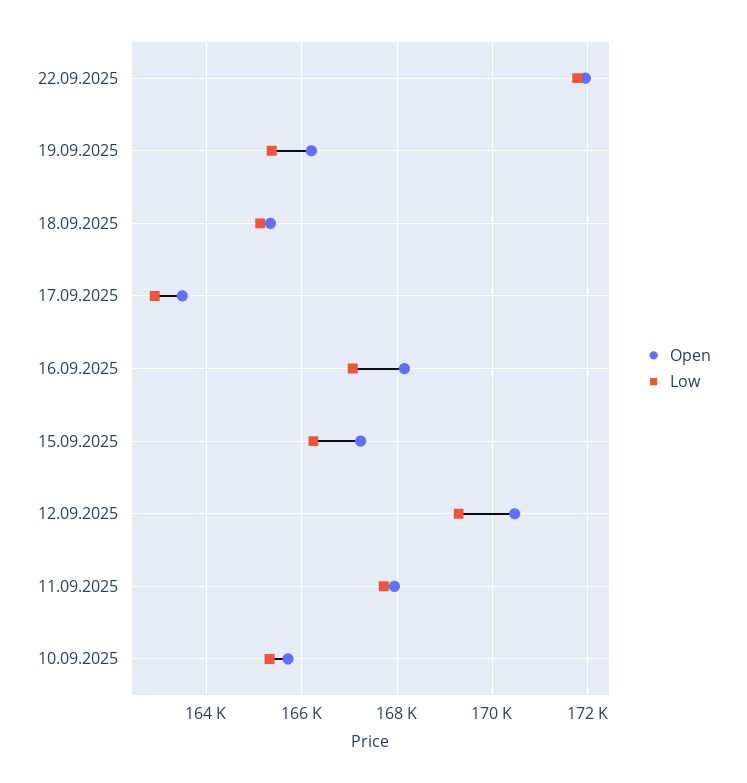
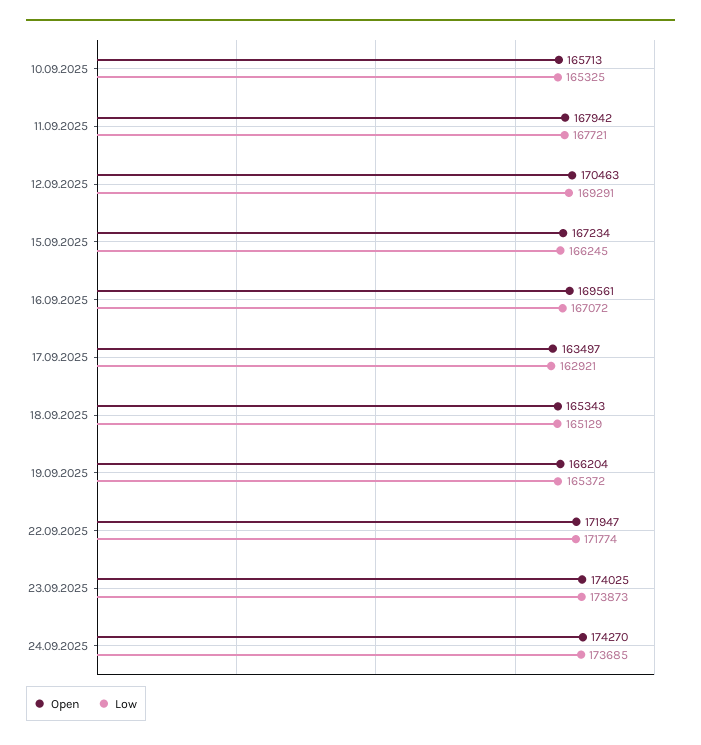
Open, 16.09.2025: 168200 -> 169561
Open, 23.09.2025: none -> 174025
Low, 23.09.2025: none -> 173873
Open, 24.09.2025: none -> 174270
Low, 24.09.2025: none -> 173685

